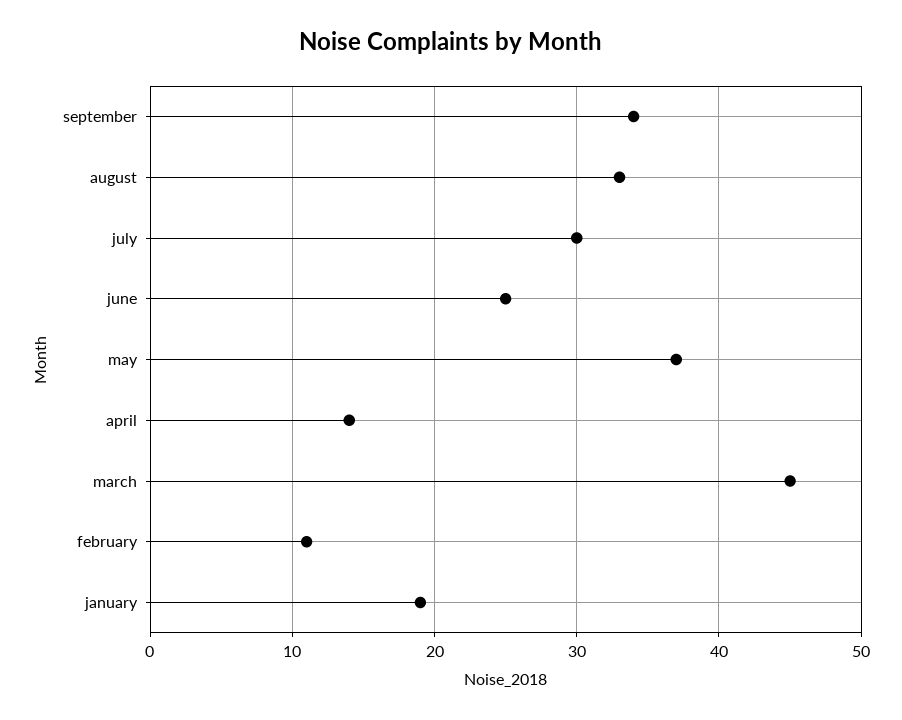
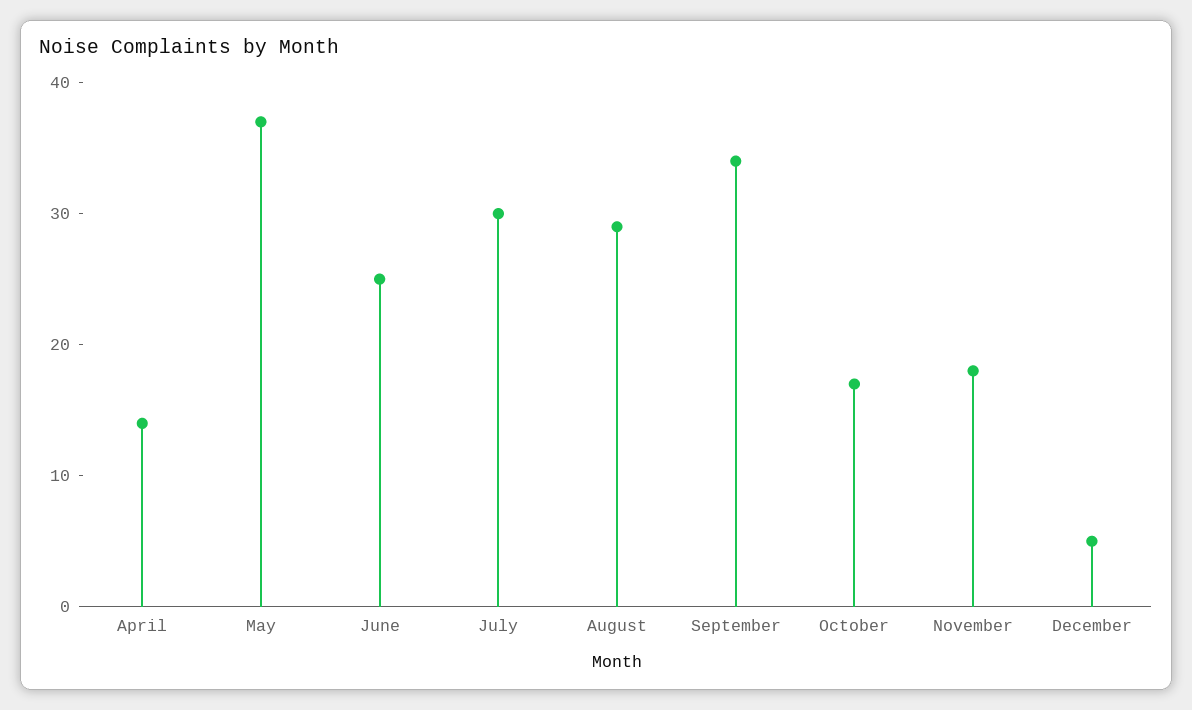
august: 33 -> 29
march: 45 -> none
february: 11 -> none
january: 19 -> none
October: none -> 17
November: none -> 18
December: none -> 5

